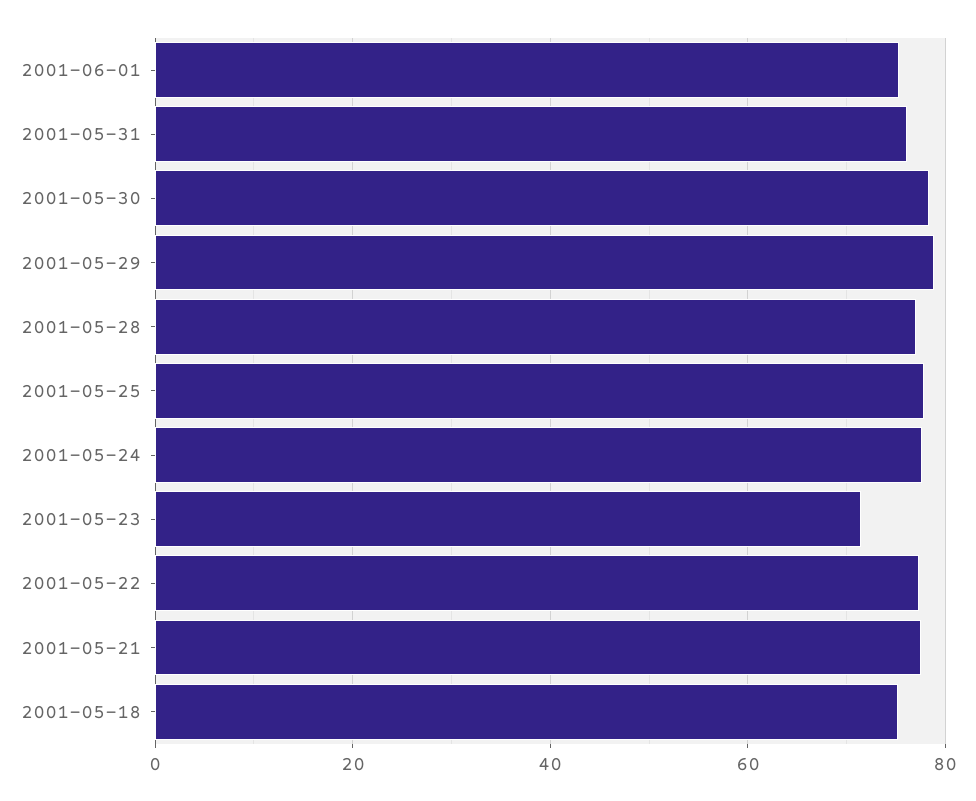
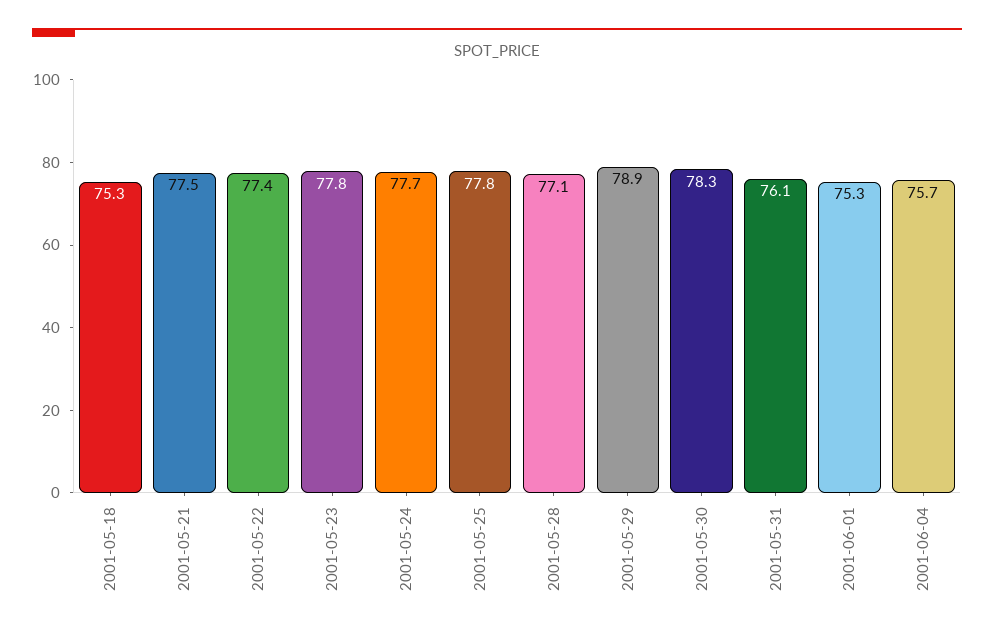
2001-05-23: 72 -> 77.8
2001-06-04: none -> 75.7

